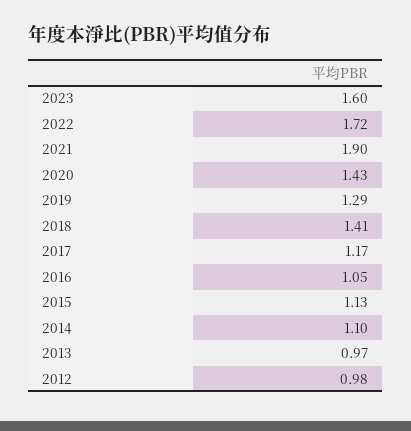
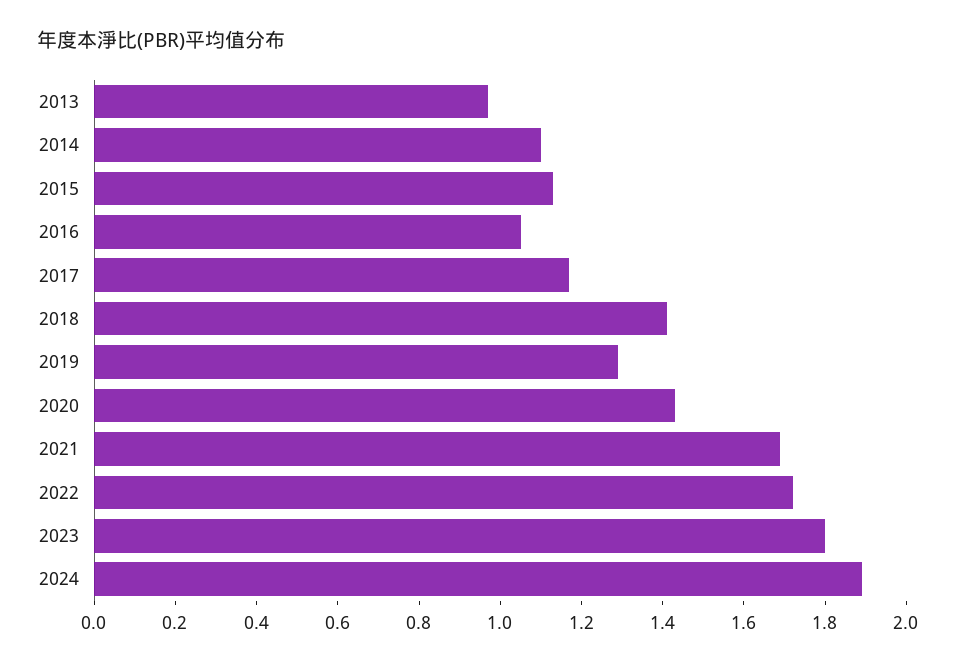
2023: 1.6 -> 1.8
2021: 1.9 -> 1.7
2012: 0.98 -> none
2024: none -> 1.9

